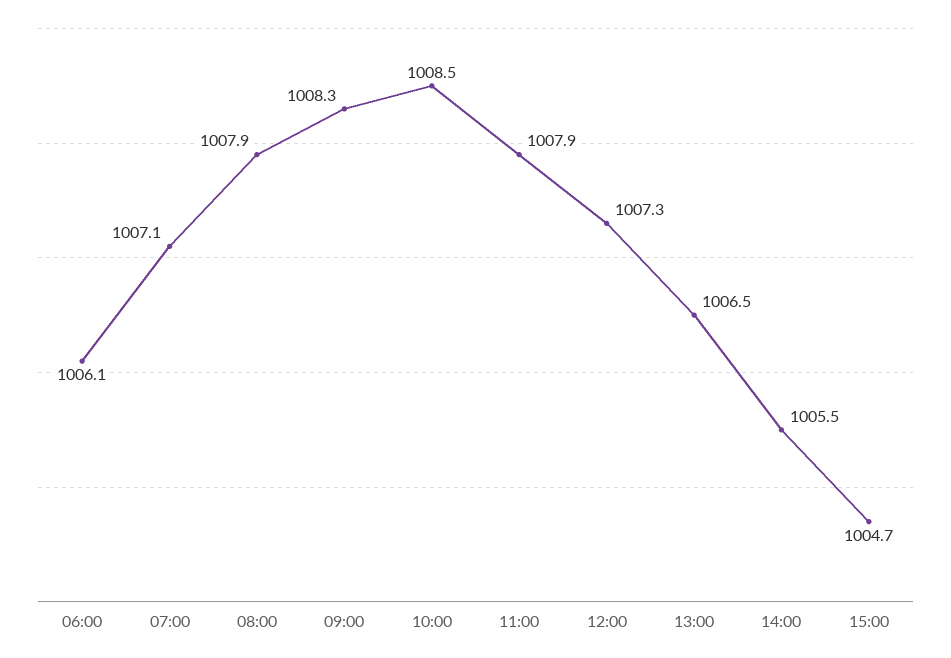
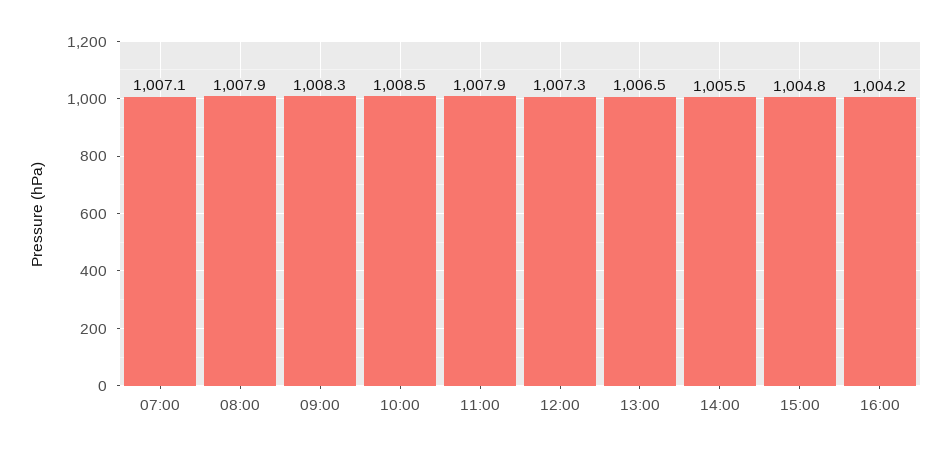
06:00: 1006.1 -> none
15:00: 1004.7 -> 1004.8
16:00: none -> 1004.2

